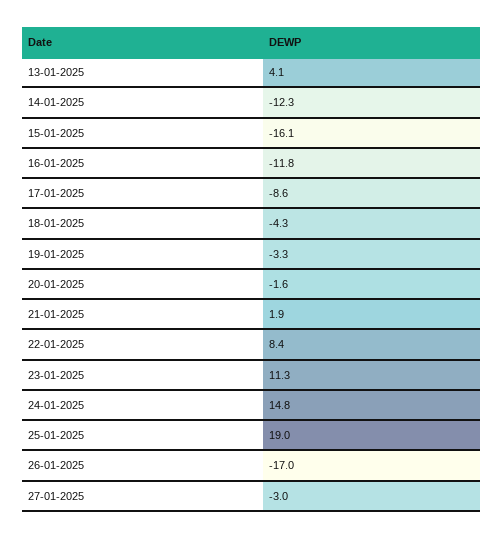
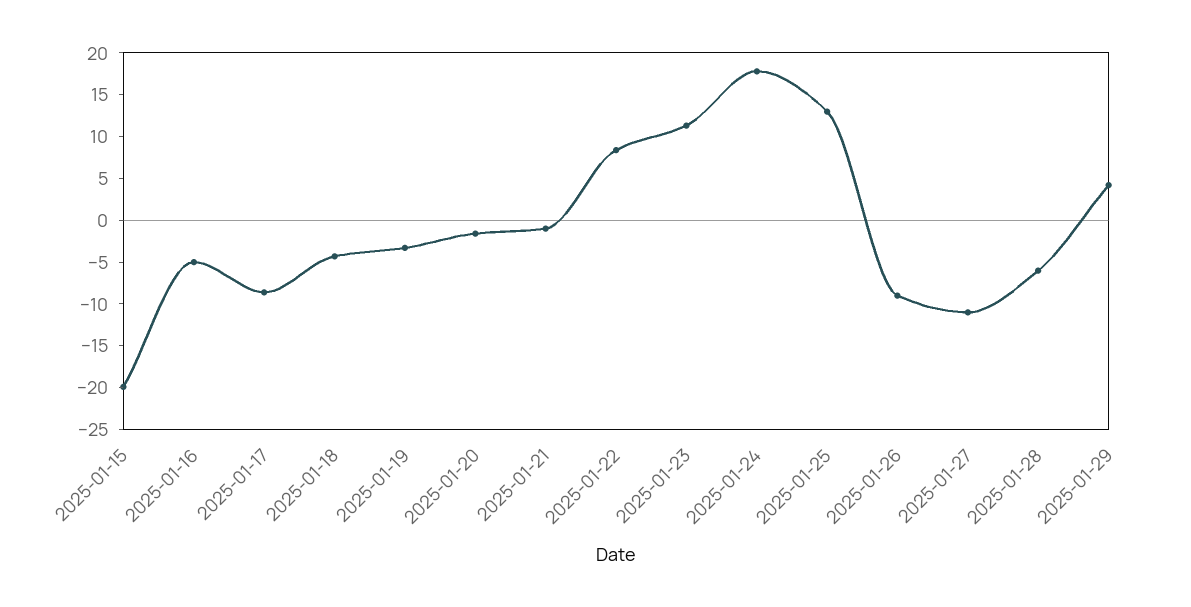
13-01-2025: 4.1 -> none
14-01-2025: -12.3 -> none
15-01-2025: -16.1 -> -20
16-01-2025: -11.8 -> -5
21-01-2025: 1.9 -> -1
24-01-2025: 14.8 -> 18
25-01-2025: 19 -> 13
26-01-2025: -17 -> -9
27-01-2025: -3 -> -11
2025-01-28: none -> -6
2025-01-29: none -> 4

